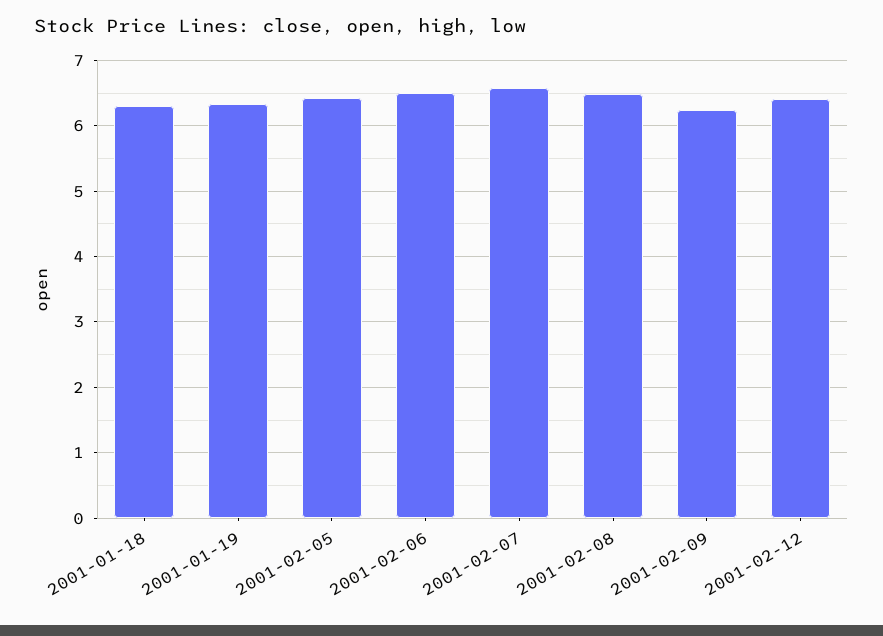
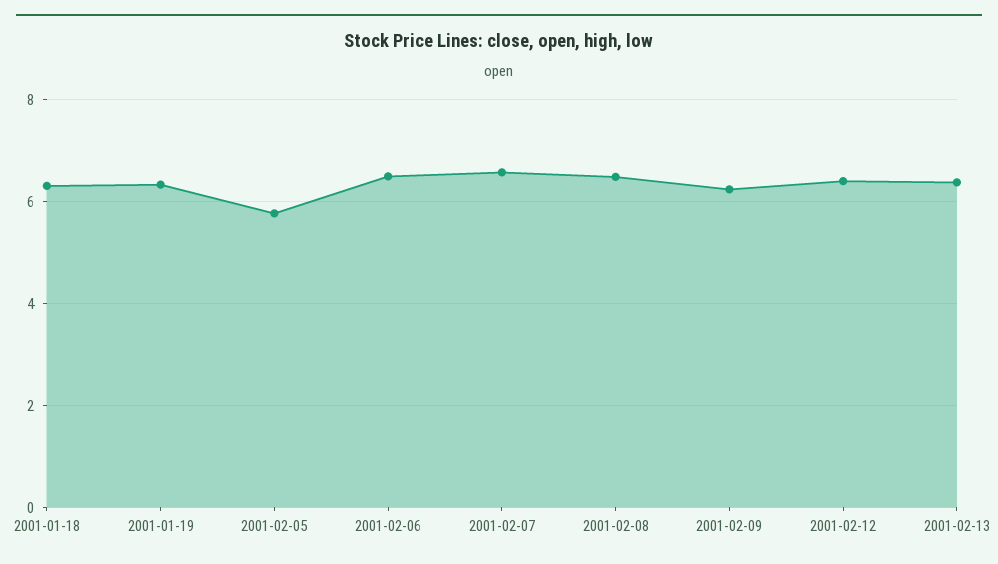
2001-02-05: 6.4 -> 5.8
2001-02-13: none -> 6.4

